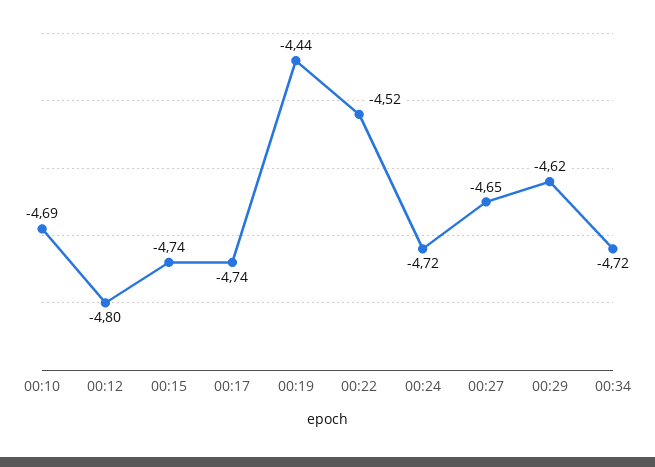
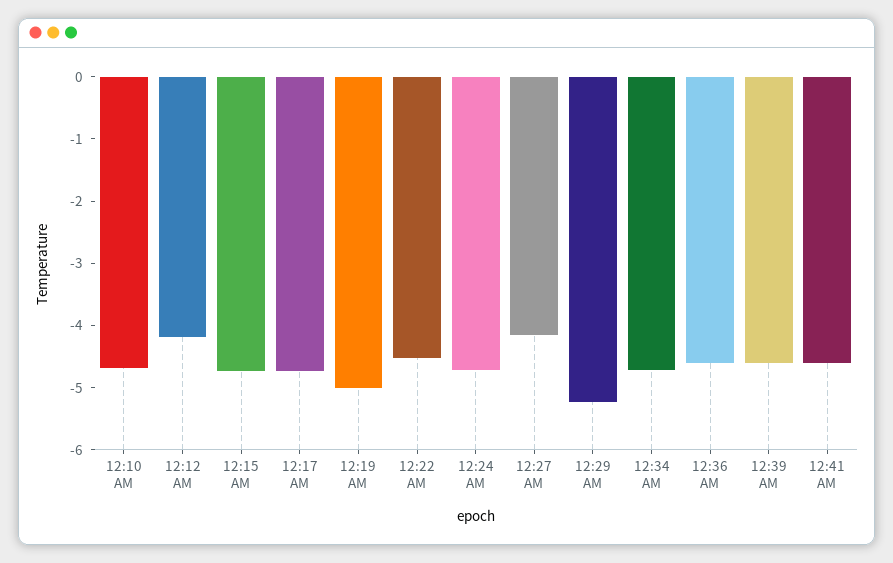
00:12: -4.8 -> -4.2
00:19: -4.44 -> -5
00:27: -4.65 -> -4.2
00:29: -4.62 -> -5.2
12:36 AM: none -> -4.6
12:39 AM: none -> -4.6
12:41 AM: none -> -4.6

